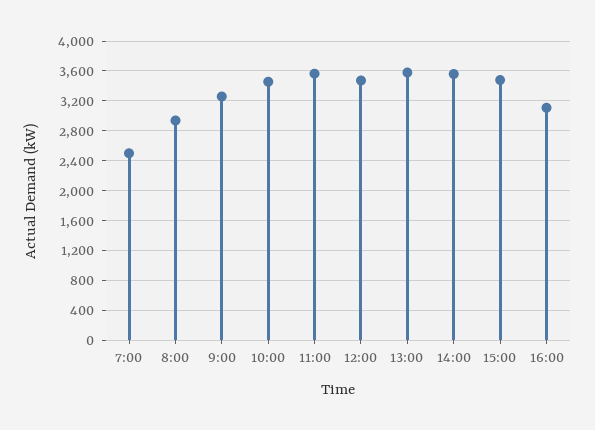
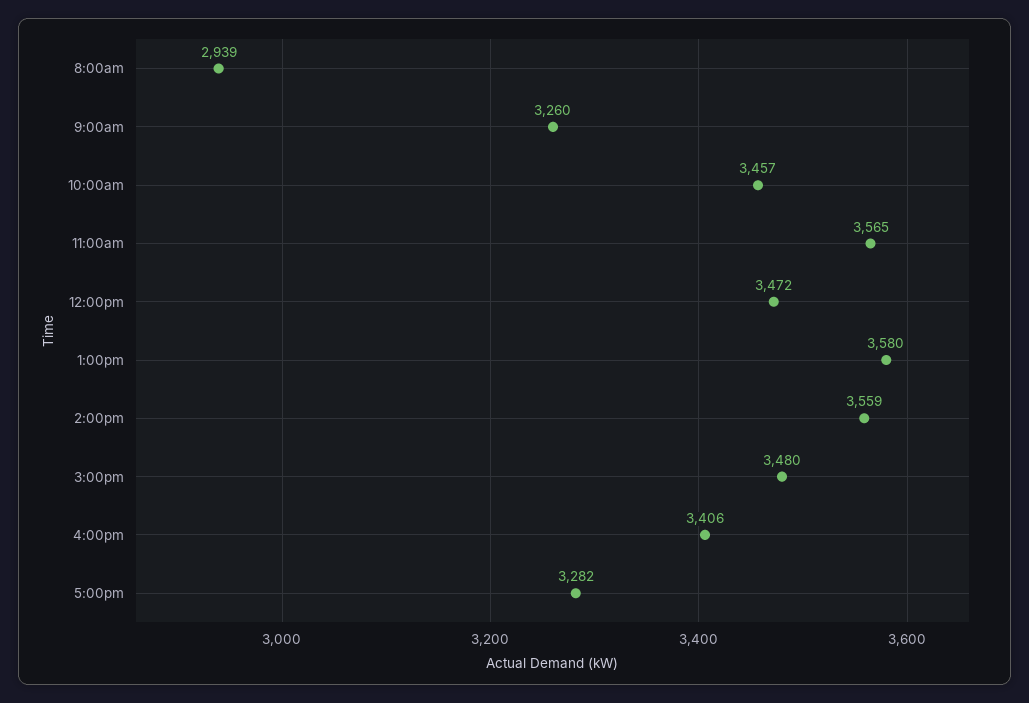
7:00: 2500 -> none
16:00: 3100 -> 3406
5:00pm: none -> 3282

